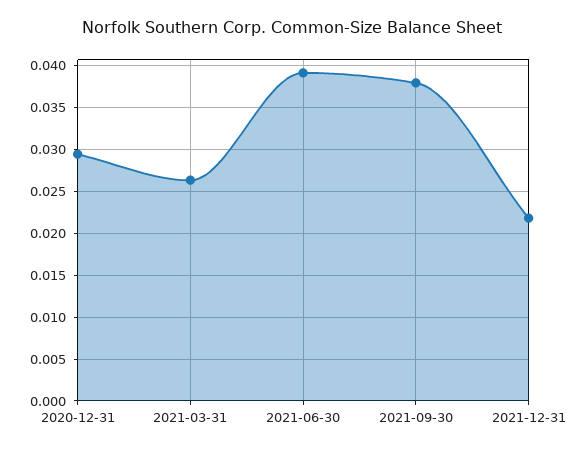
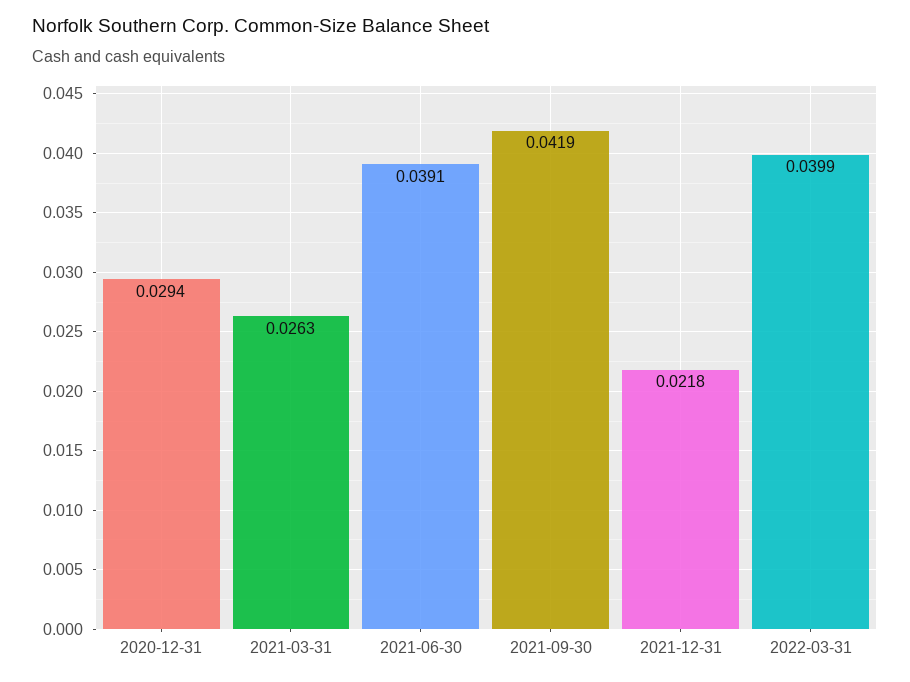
2021-09-30: 0.038 -> 0.0419
2022-03-31: none -> 0.0399

